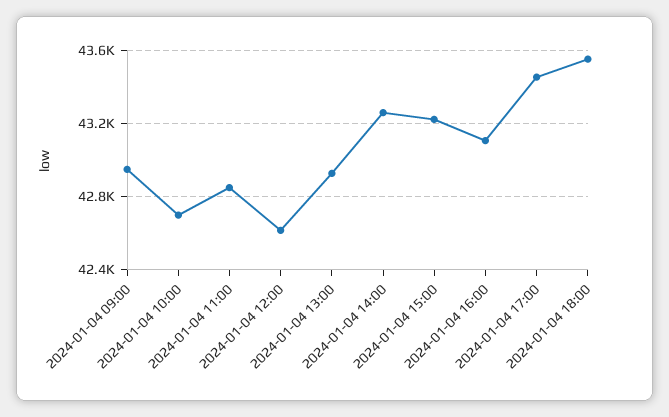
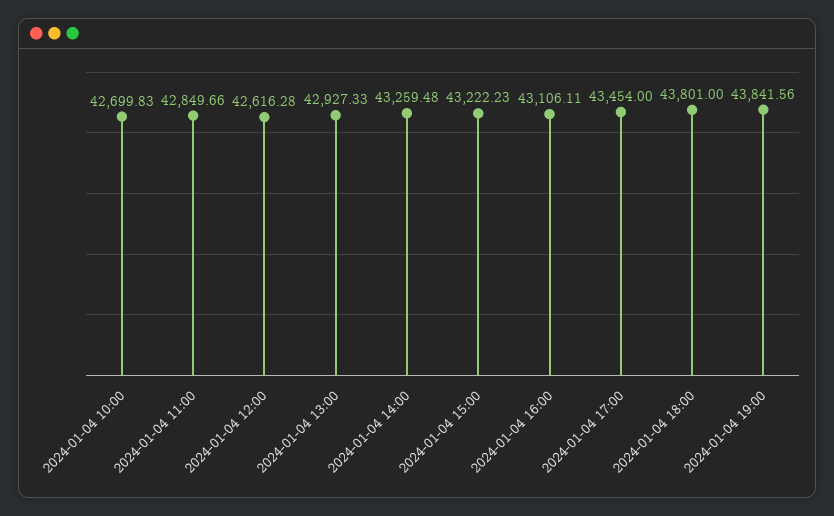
2024-01-04 09:00: 42950 -> none
2024-01-04 18:00: 43550 -> 43801
2024-01-04 19:00: none -> 43841.56

